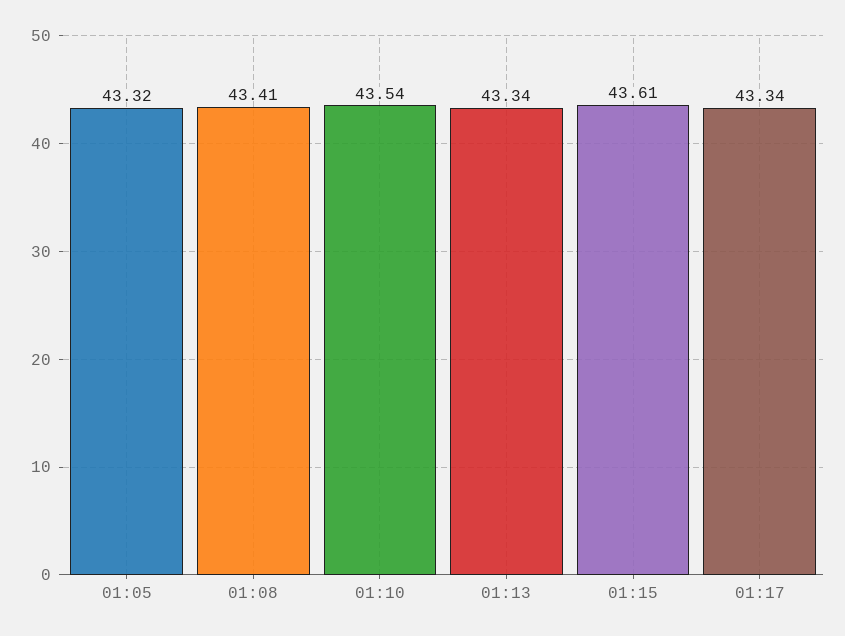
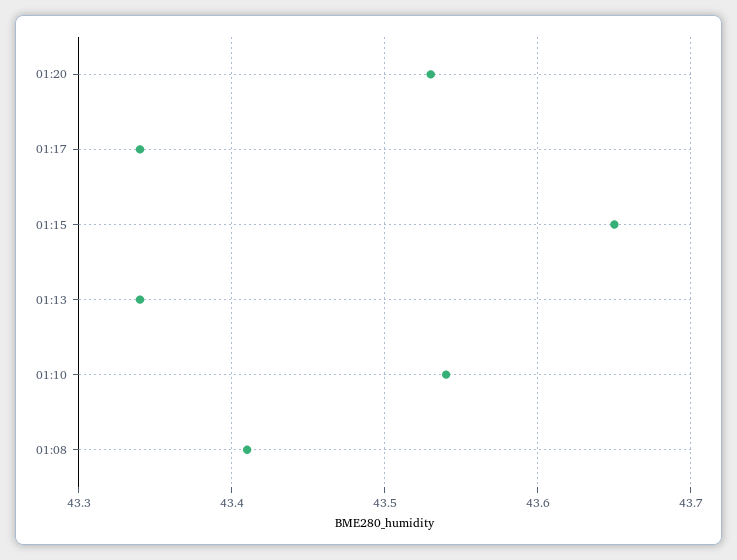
01:05: 43.32 -> none
01:15: 43.61 -> 43.65
01:20: none -> 43.53

